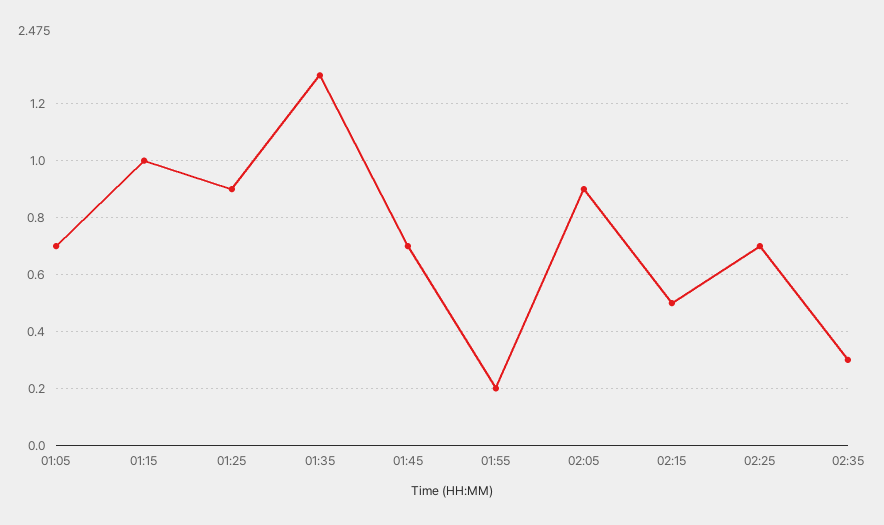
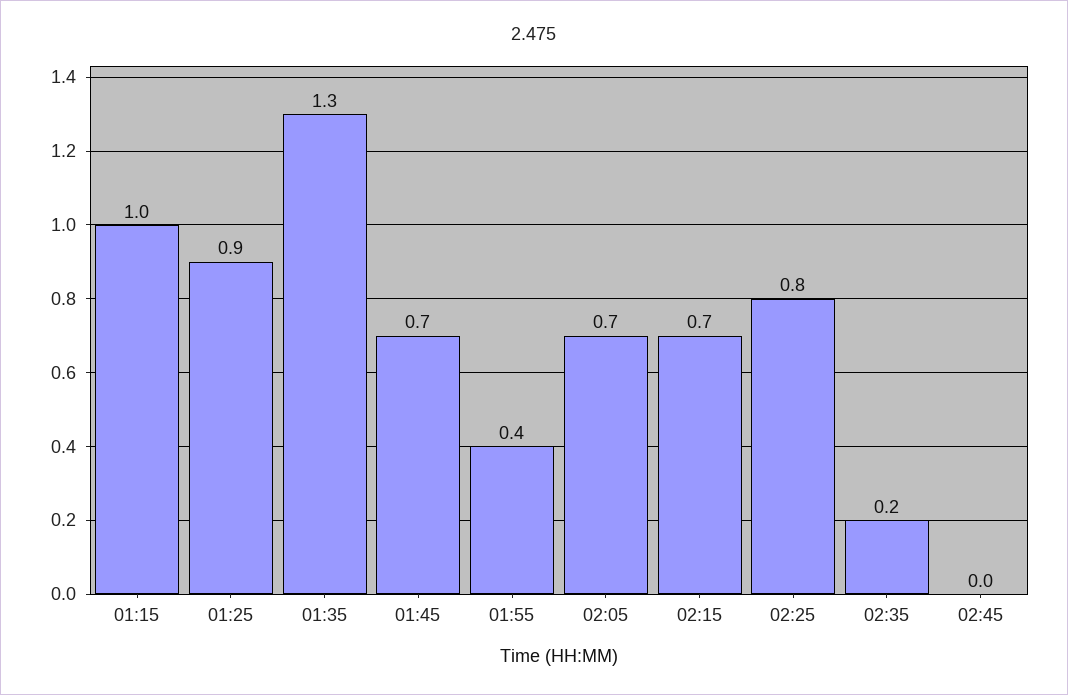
01:05: 0.7 -> none
01:55: 0.2 -> 0.4
02:05: 0.9 -> 0.7
02:15: 0.5 -> 0.7
02:25: 0.7 -> 0.8
02:35: 0.3 -> 0.2
02:45: none -> 0

